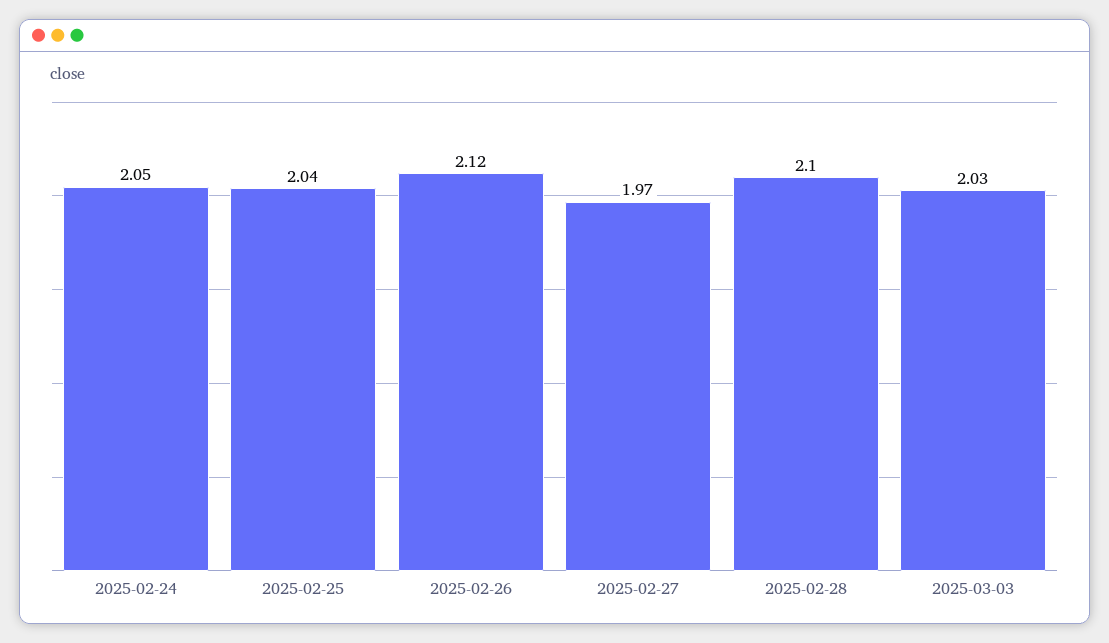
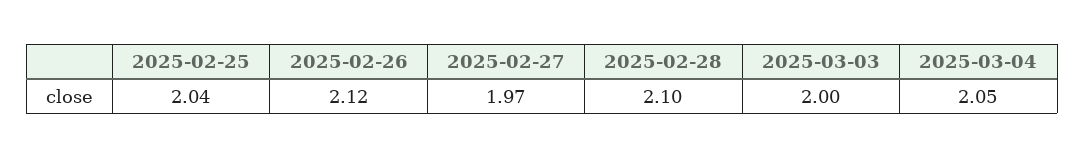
2025-02-24: 2.05 -> none
2025-03-03: 2.03 -> 2
2025-03-04: none -> 2.05

